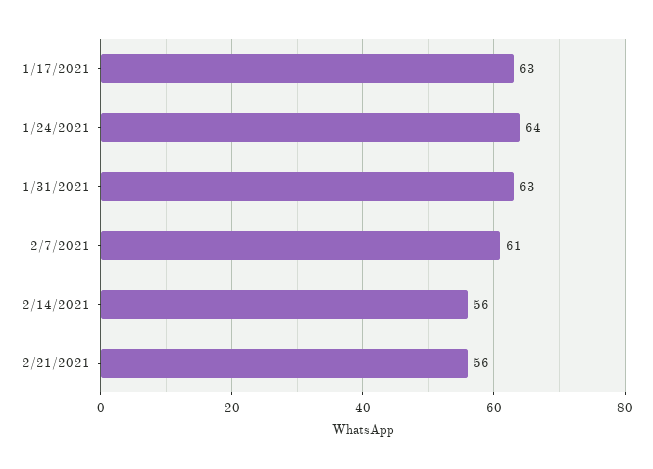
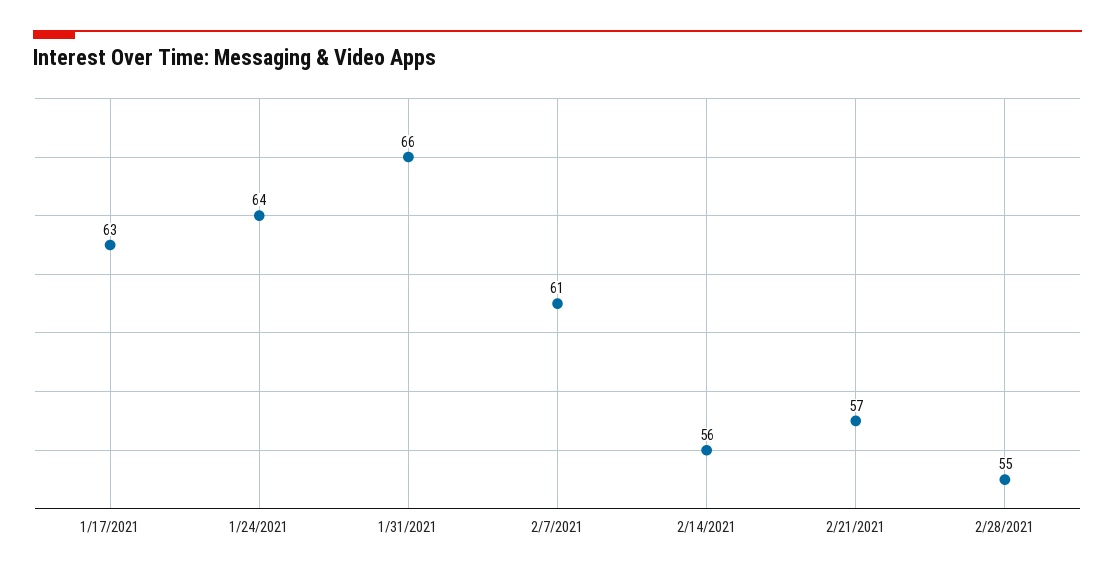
1/31/2021: 63 -> 66
2/21/2021: 56 -> 57
2/28/2021: none -> 55

